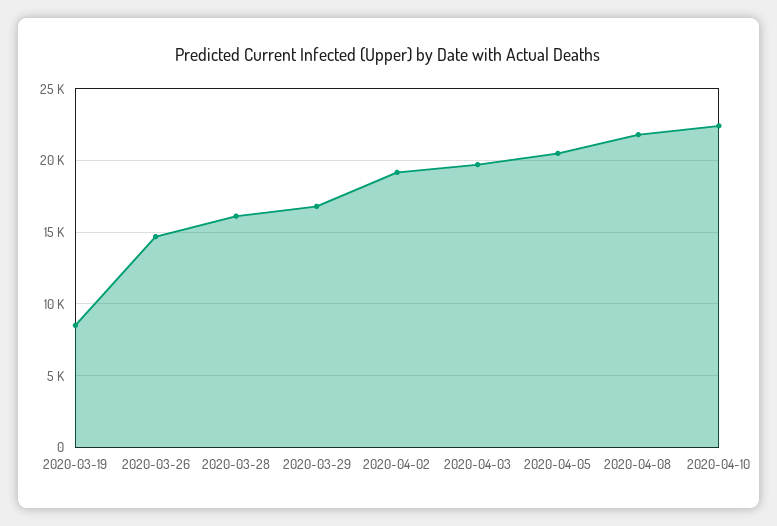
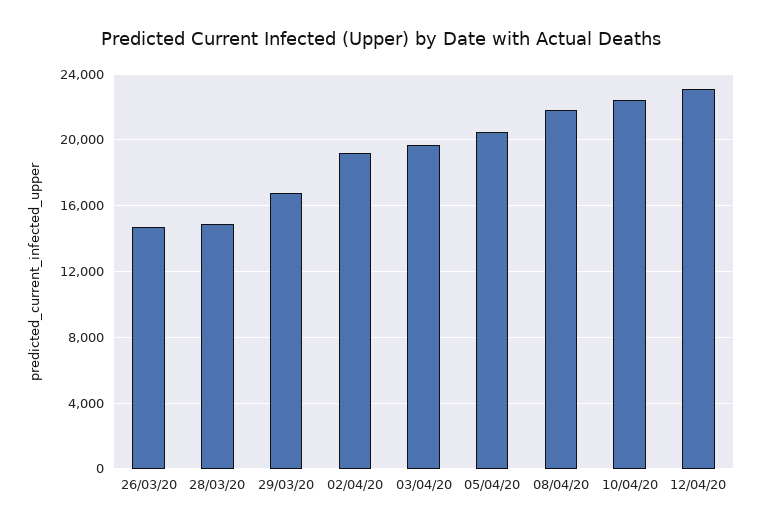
2020-03-19: 8500 -> none
2020-03-28: 16000 -> 15000
12/04/20: none -> 23000

